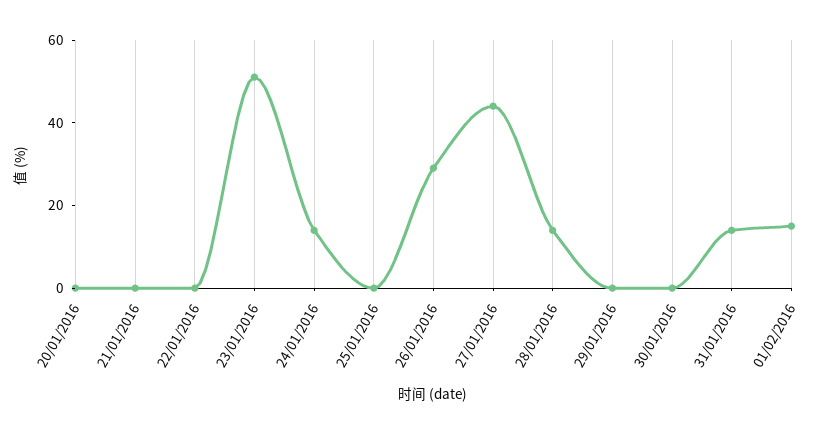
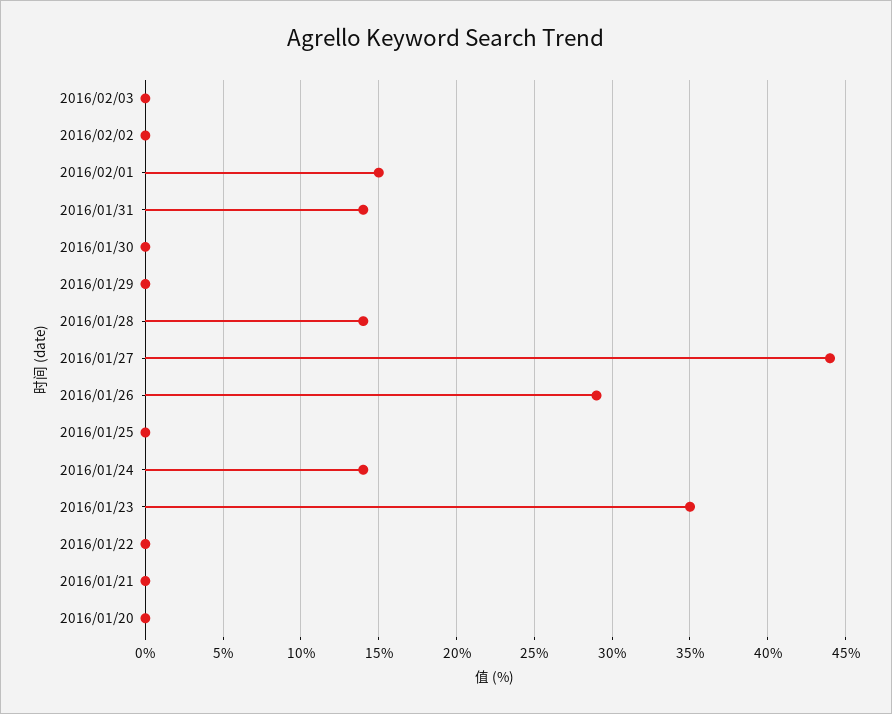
23/01/2016: 50 -> 35
2016/02/03: none -> 0
2016/02/02: none -> 0

